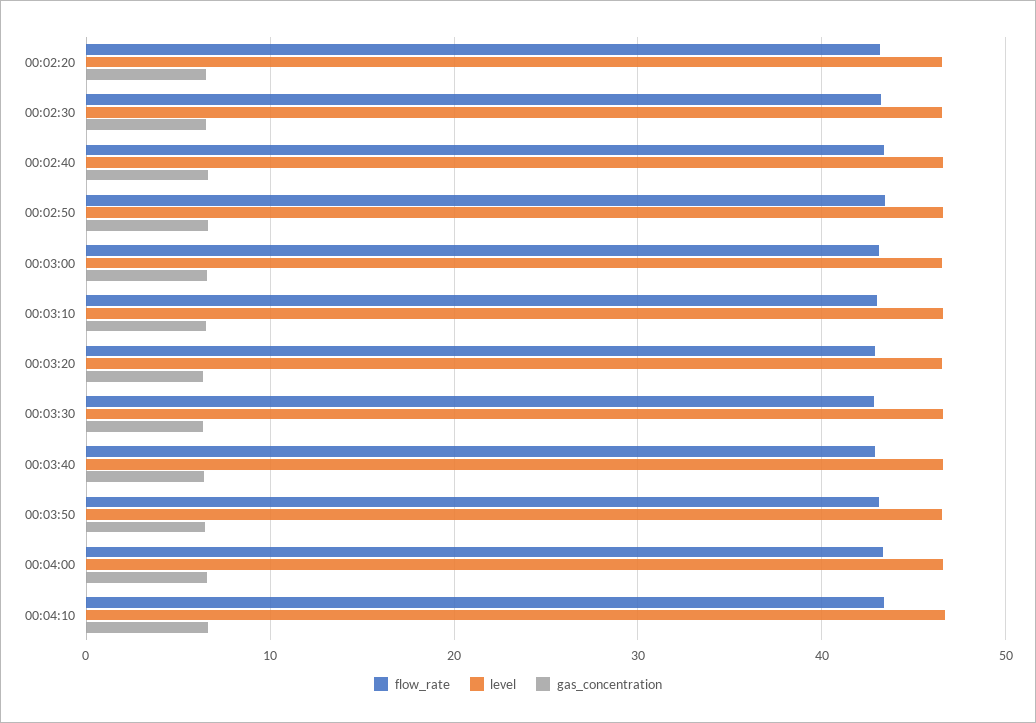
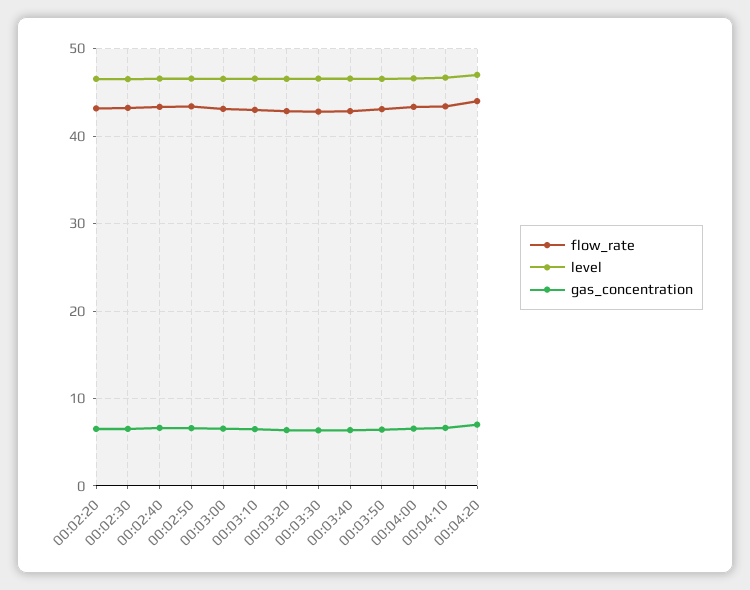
flow_rate, 00:04:20: none -> 44
level, 00:04:20: none -> 47
gas_concentration, 00:04:20: none -> 7

